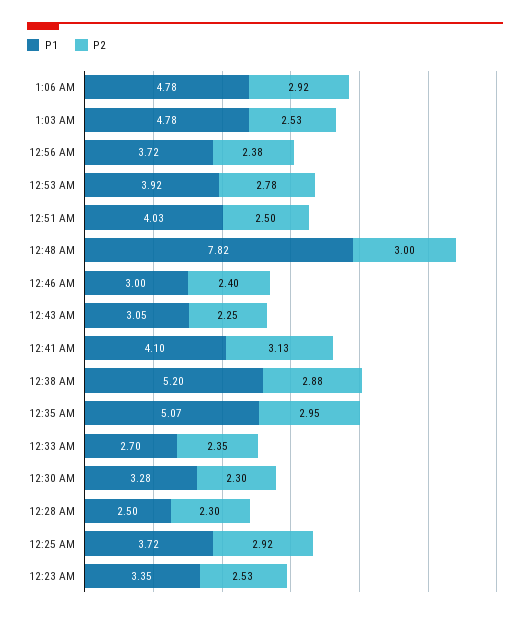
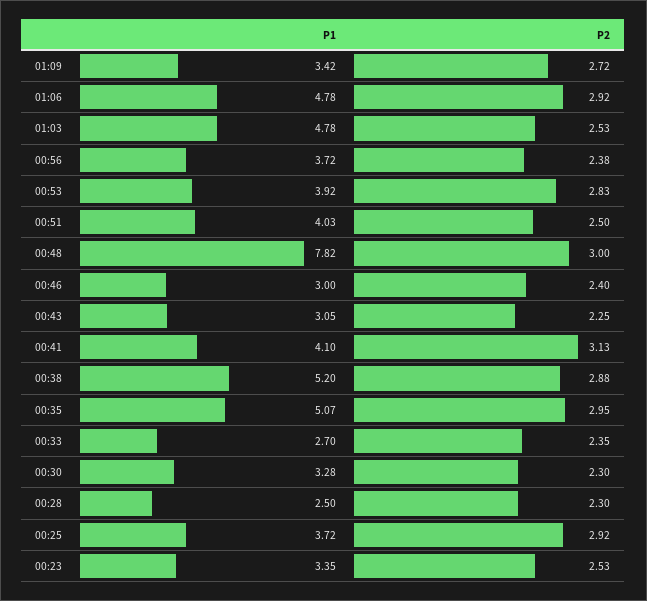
P2, 12:53 AM: 2.78 -> 2.83
P1, 01:09: none -> 3.42
P2, 01:09: none -> 2.72

